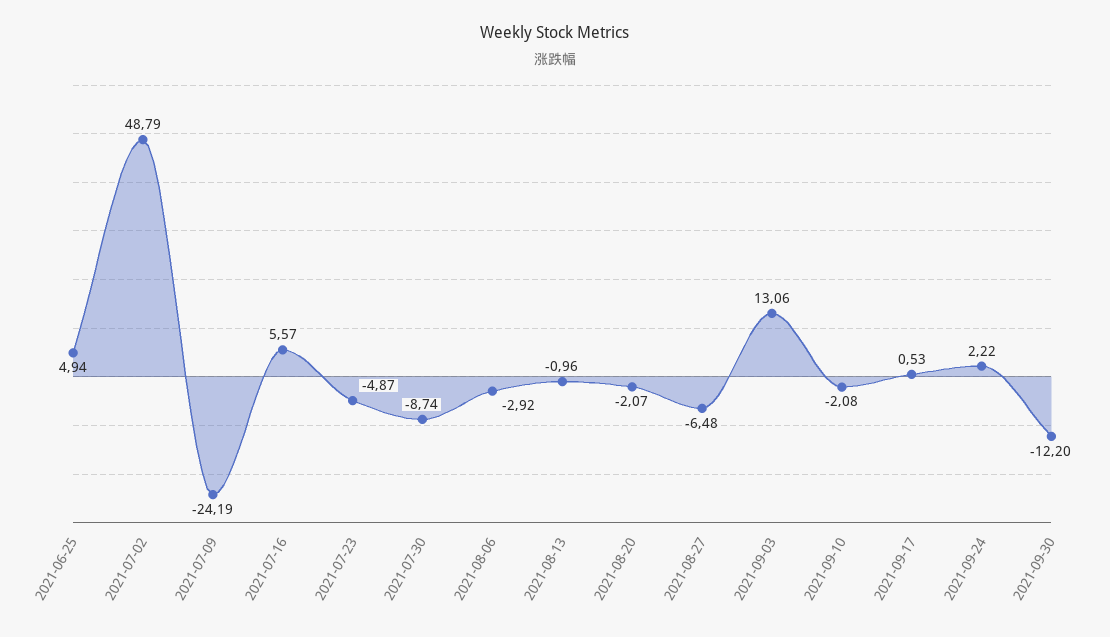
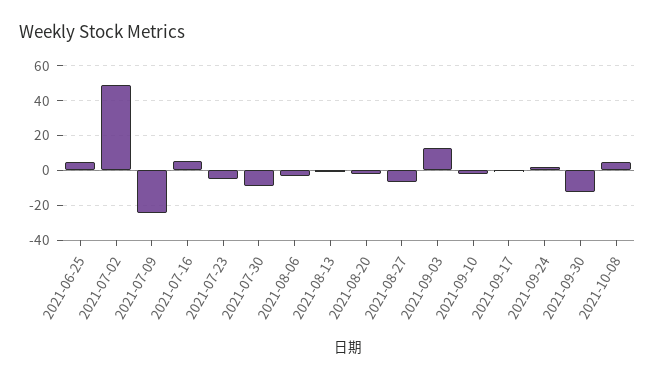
2021-10-08: none -> 5

